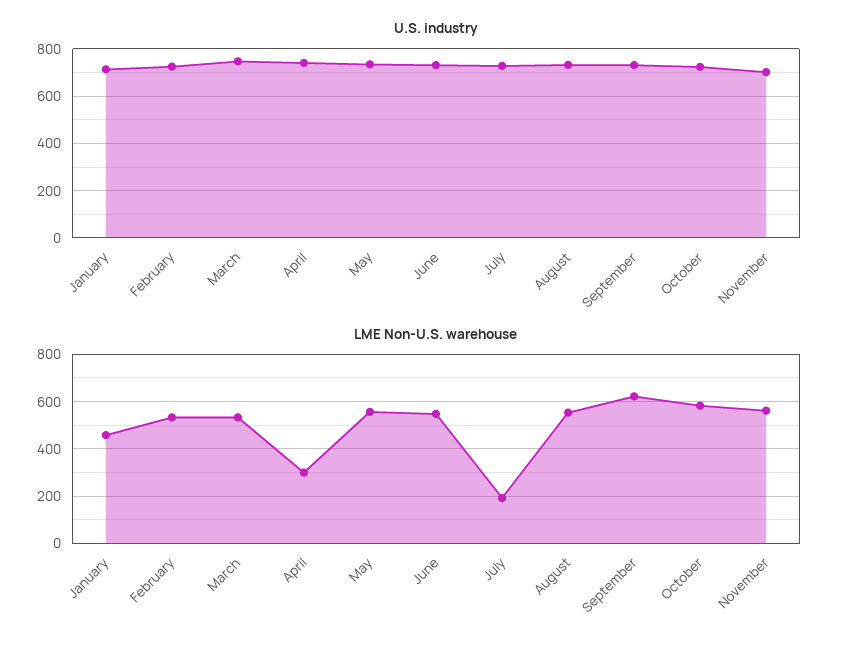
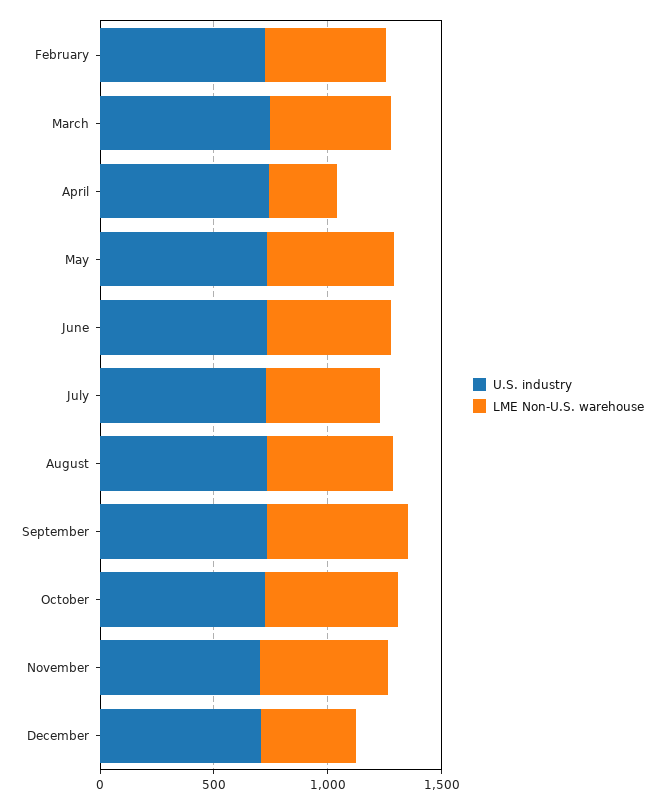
U.S. industry, January: 700 -> none
LME Non-U.S. warehouse, January: 450 -> none
LME Non-U.S. warehouse, July: 200 -> 500
U.S. industry, December: none -> 700
LME Non-U.S. warehouse, December: none -> 400

